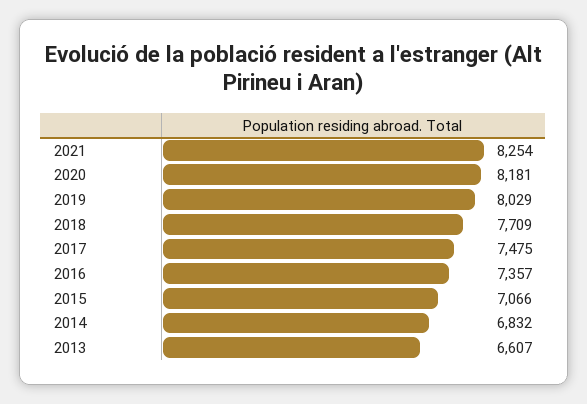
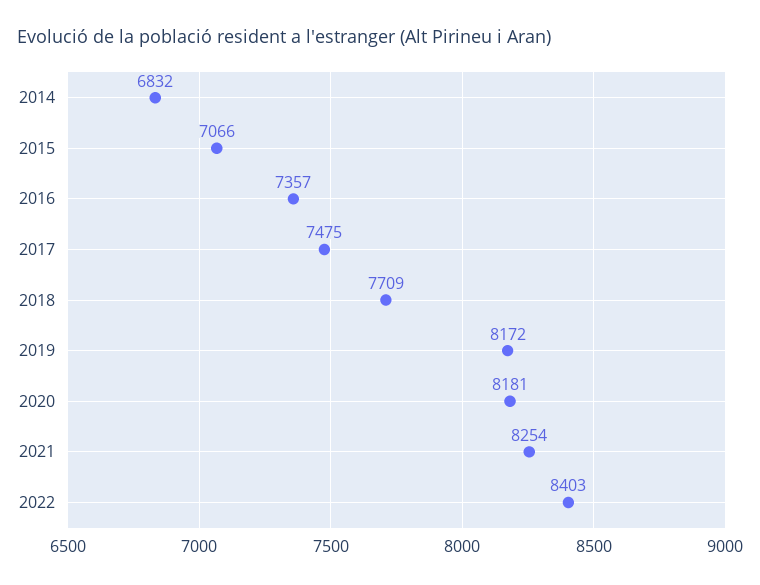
2019: 8029 -> 8172
2013: 6607 -> none
2022: none -> 8403

